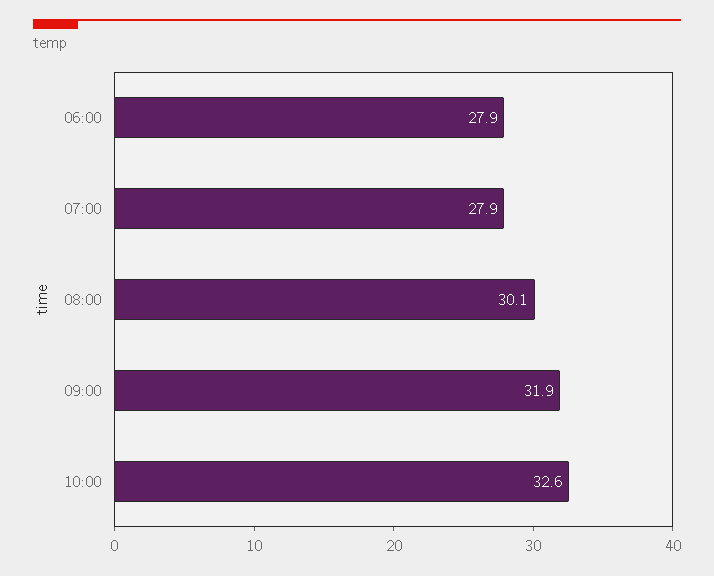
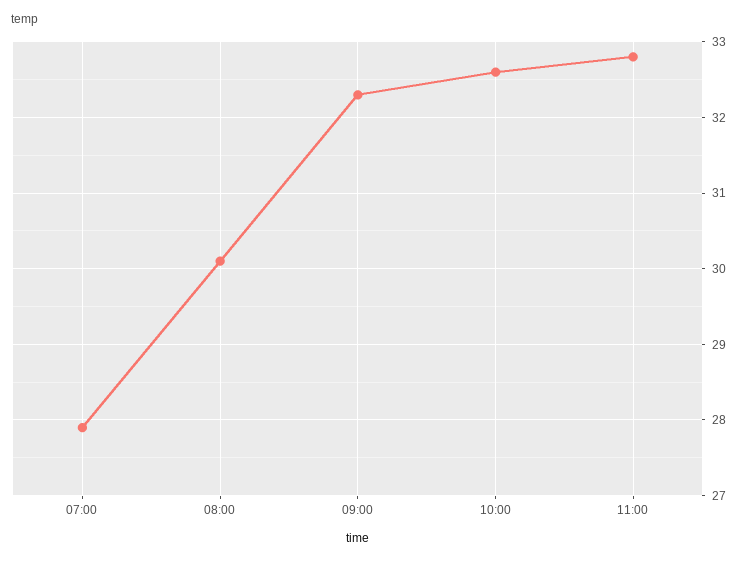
06:00: 27.9 -> none
09:00: 31.9 -> 32.3
11:00: none -> 32.8

